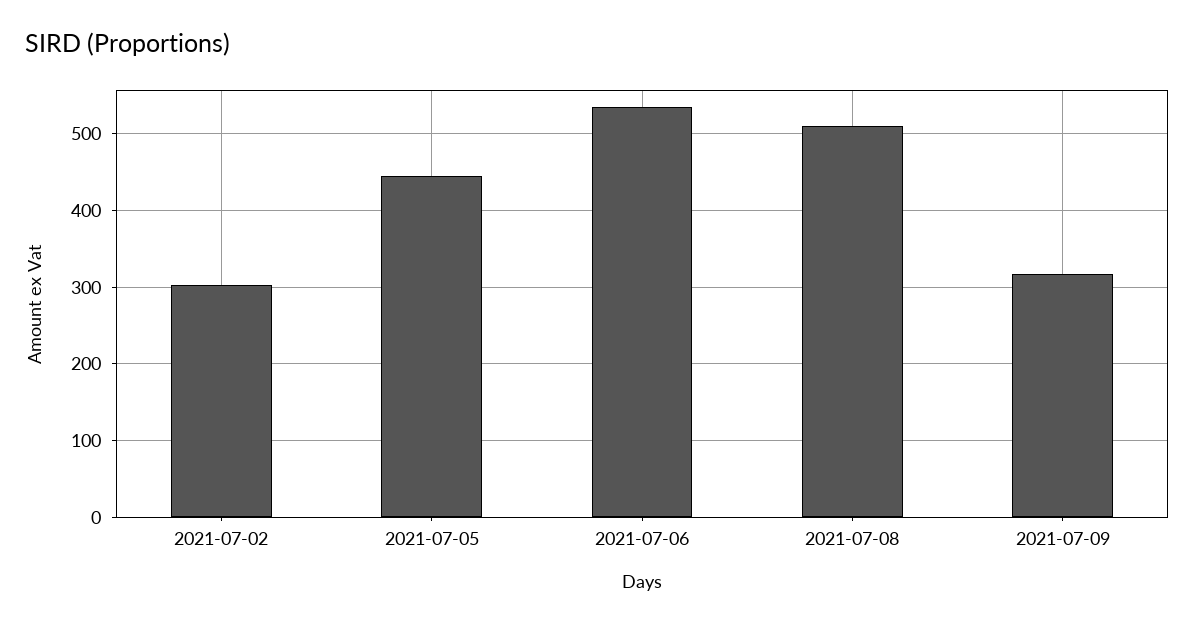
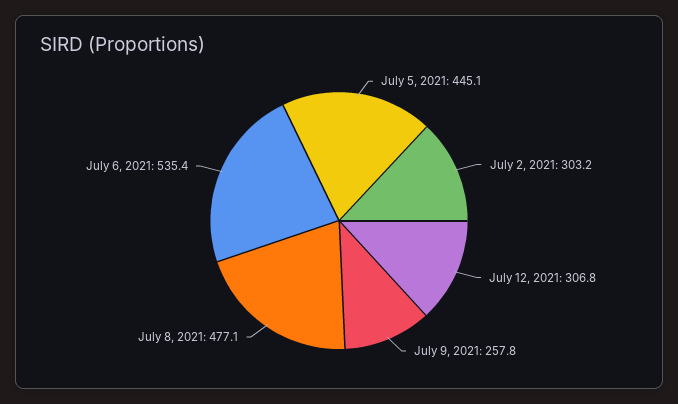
2021-07-08: 510 -> 477.1
2021-07-09: 320 -> 257.8
July 12, 2021: none -> 306.8

